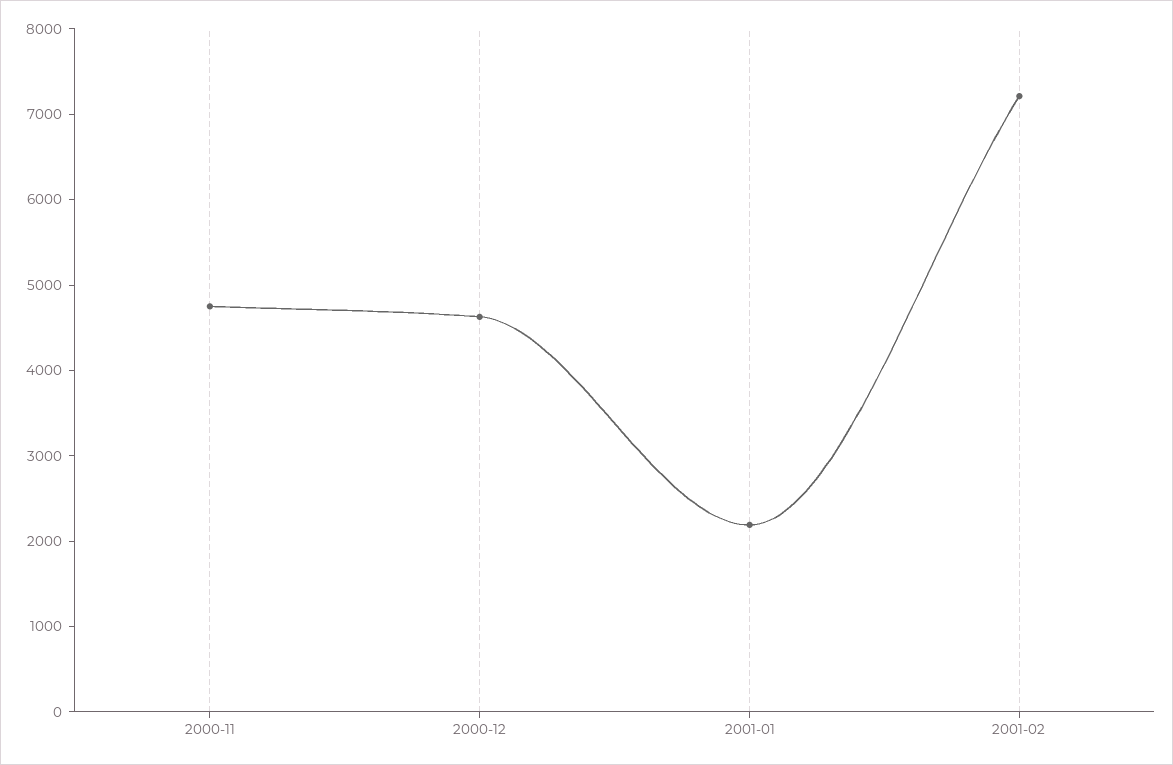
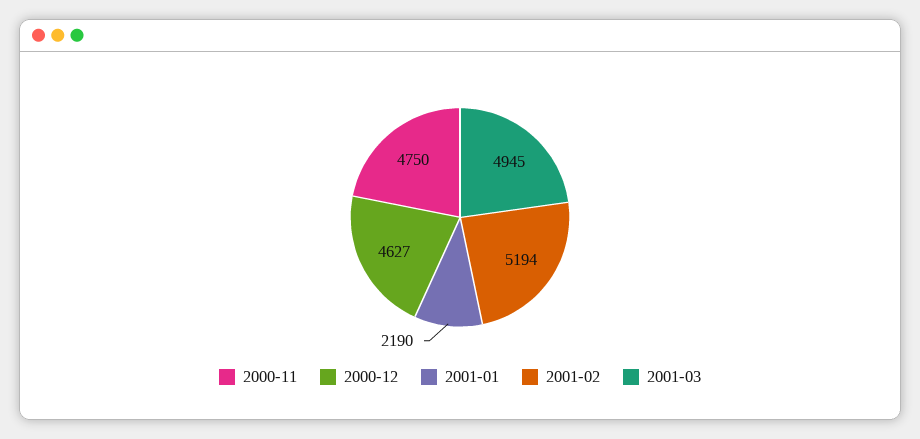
2001-02: 7200 -> 5194
2001-03: none -> 4945

